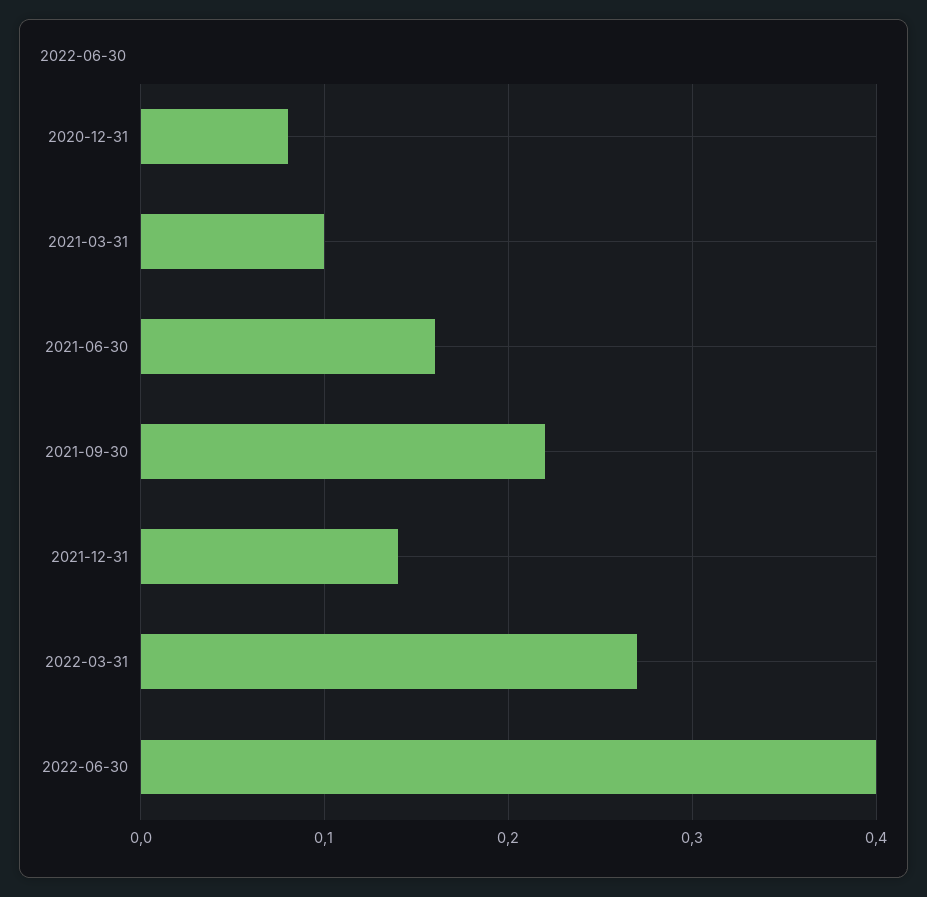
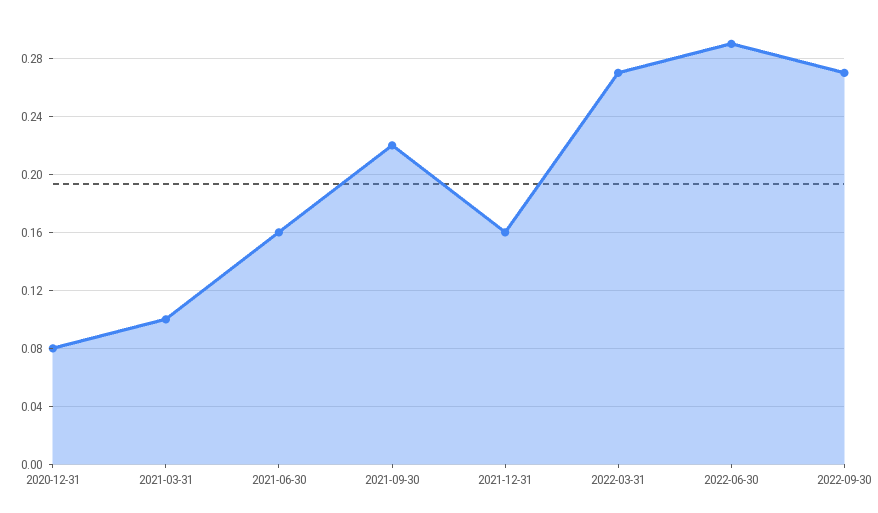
2021-12-31: 0.14 -> 0.16
2022-06-30: 0.4 -> 0.29
2022-09-30: none -> 0.27

